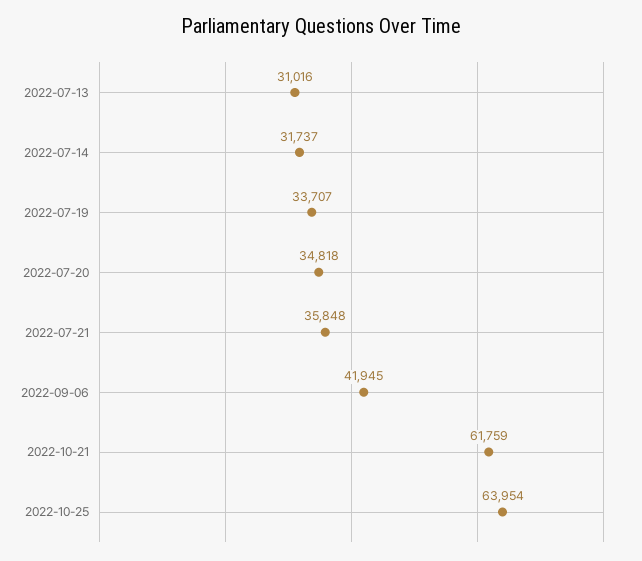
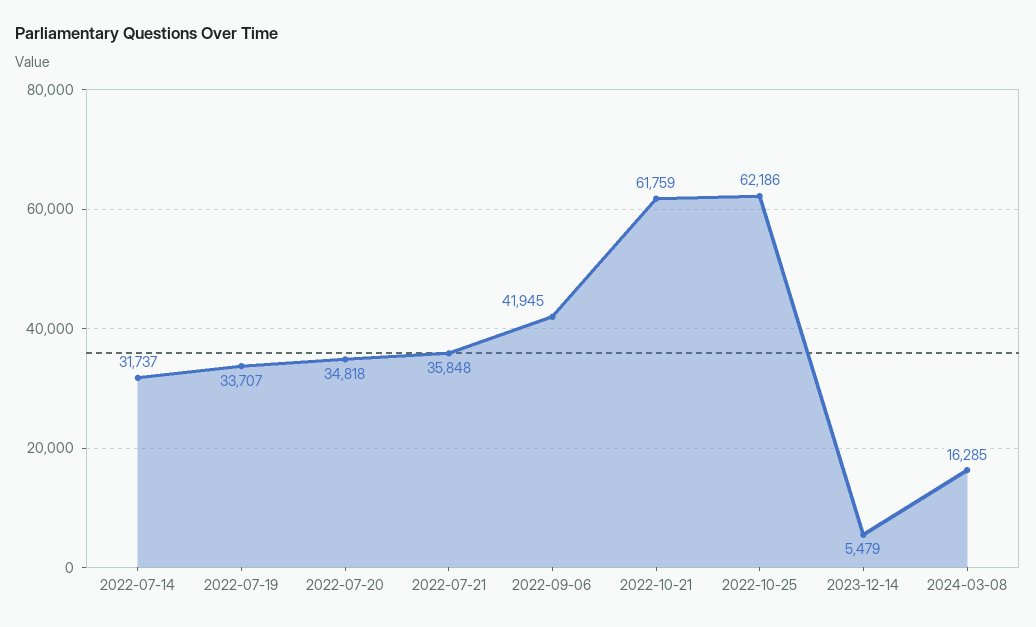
2022-07-13: 31016 -> none
2022-10-25: 63954 -> 62186
2023-12-14: none -> 5479
2024-03-08: none -> 16285

